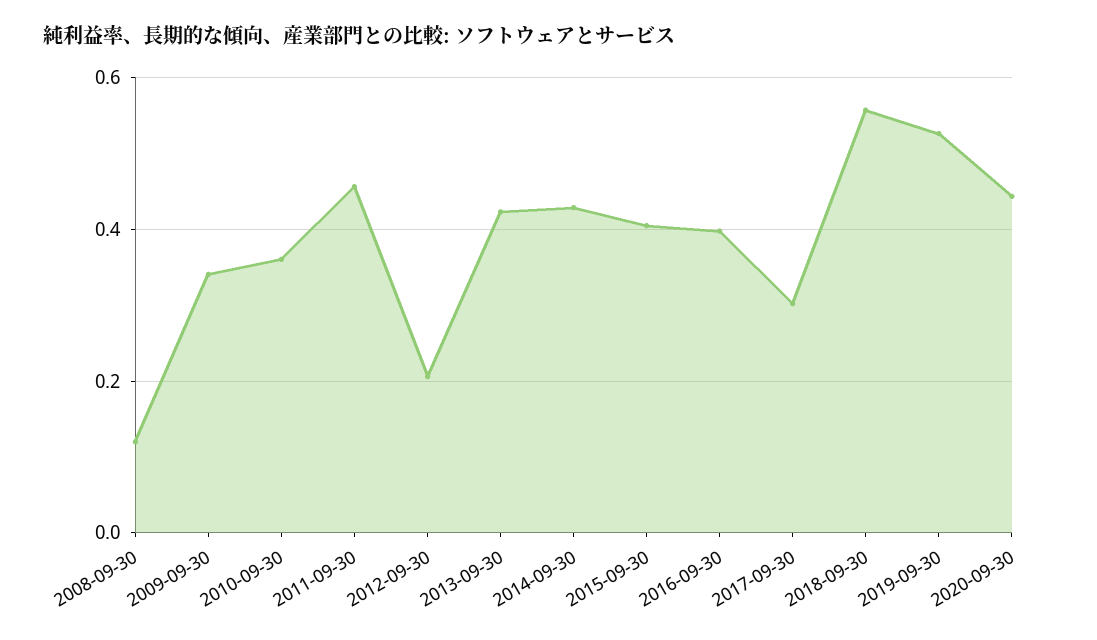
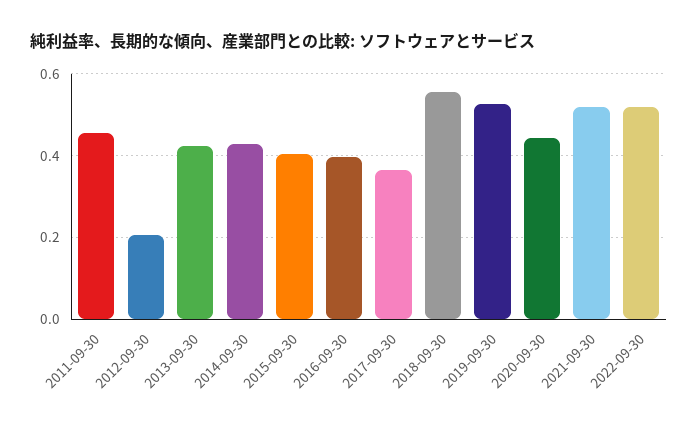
2008-09-30: 0.12 -> none
2009-09-30: 0.34 -> none
2010-09-30: 0.36 -> none
2017-09-30: 0.3 -> 0.36
2021-09-30: none -> 0.52
2022-09-30: none -> 0.52

